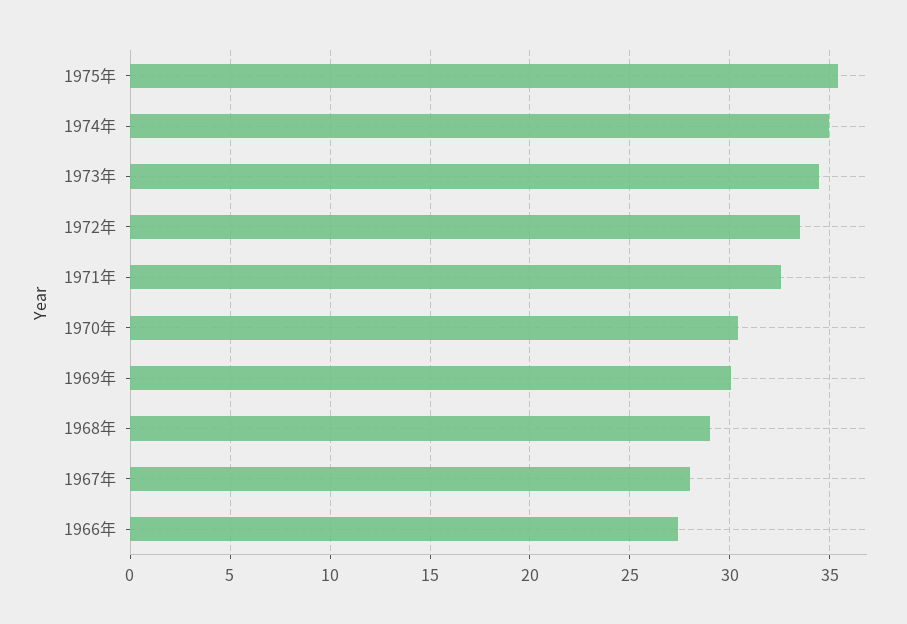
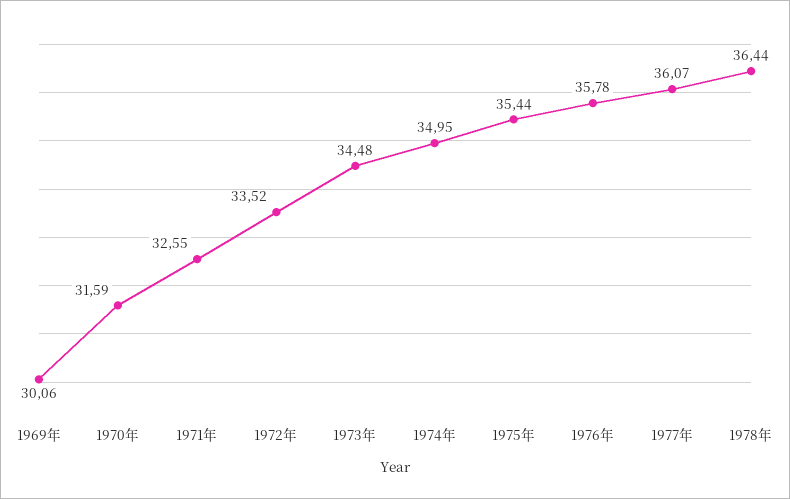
1970年: 30.5 -> 31.59
1968年: 29 -> none
1967年: 28 -> none
1966年: 27.5 -> none
1976年: none -> 35.78
1977年: none -> 36.07
1978年: none -> 36.44

